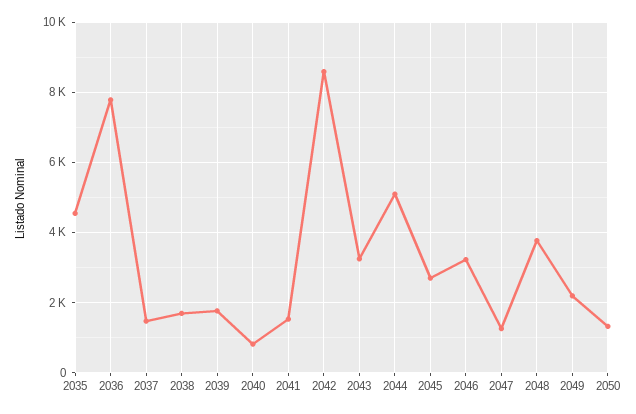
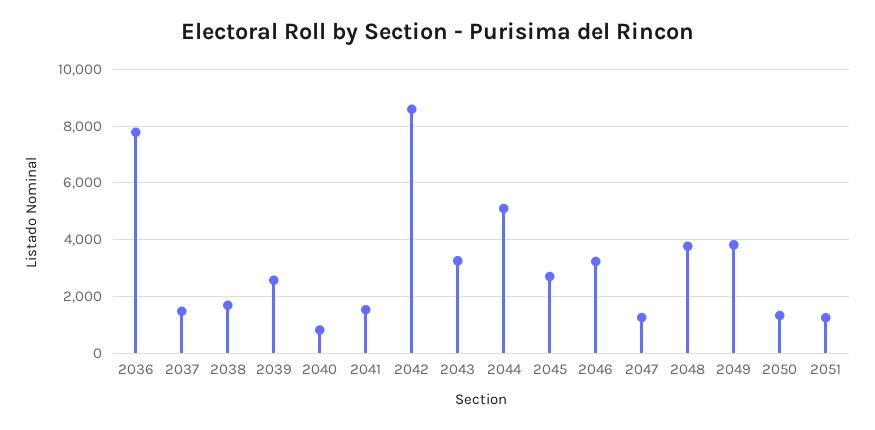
2035: 4600 -> none
2039: 1800 -> 2500
2049: 2200 -> 3750
2051: none -> 1250

